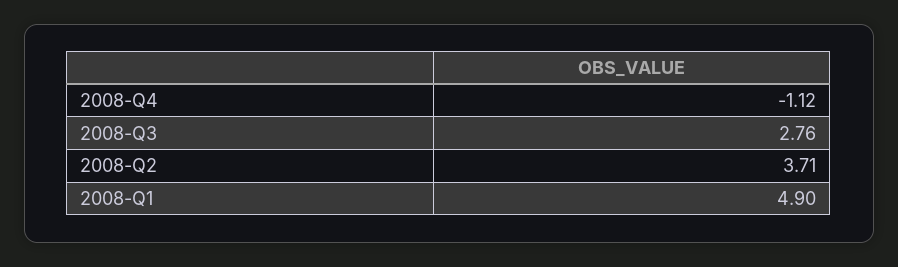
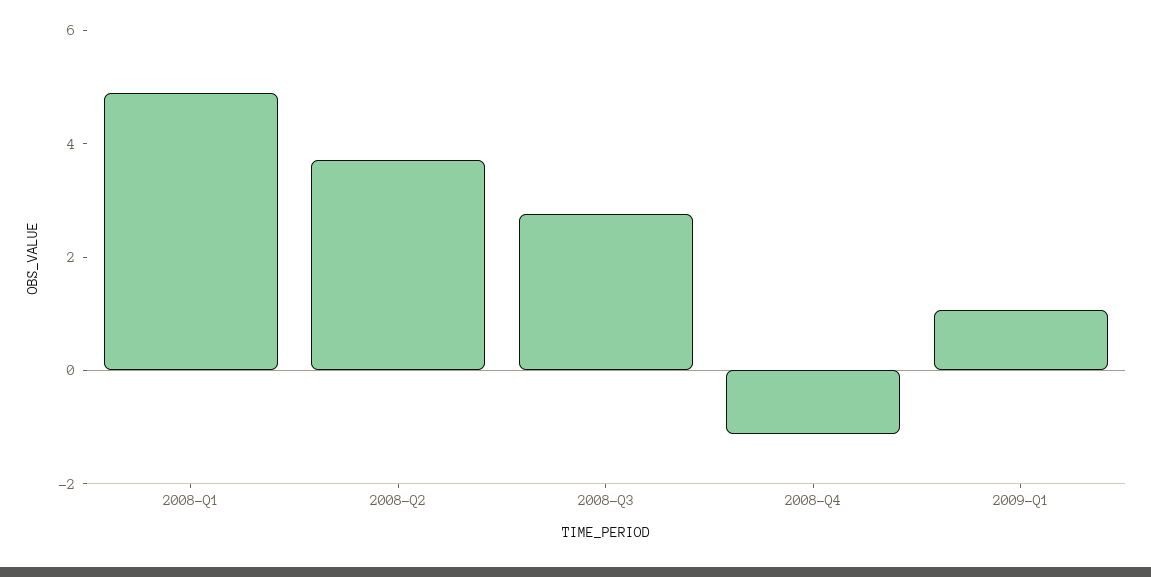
2009-Q1: none -> 1

